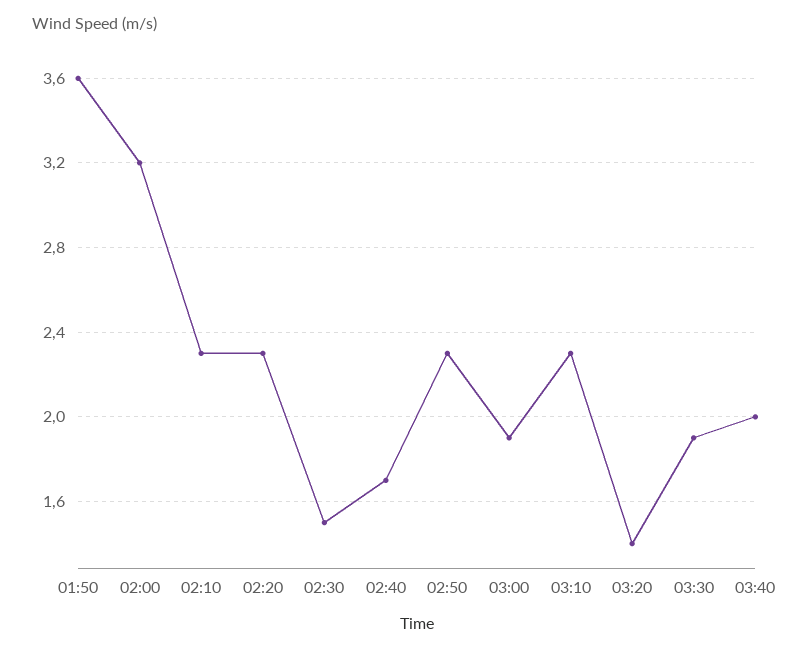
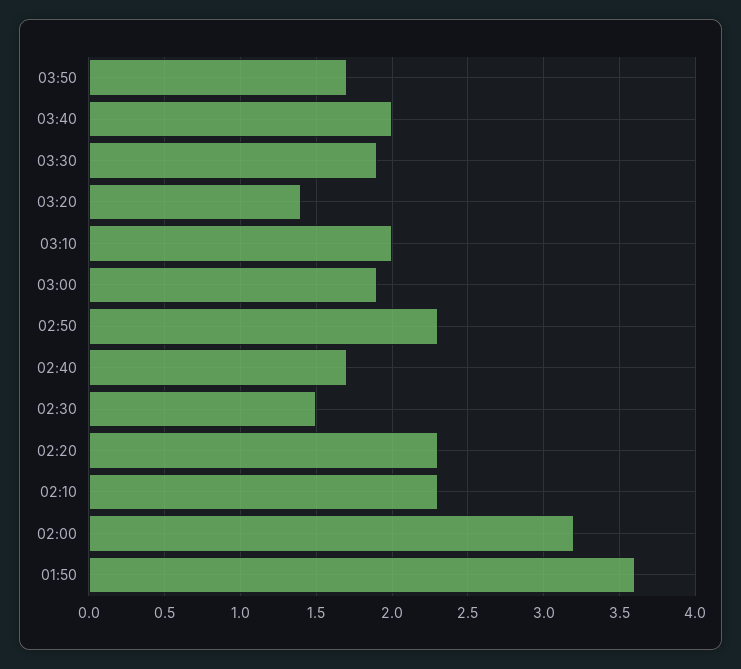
03:10: 2.3 -> 2
03:50: none -> 1.7

